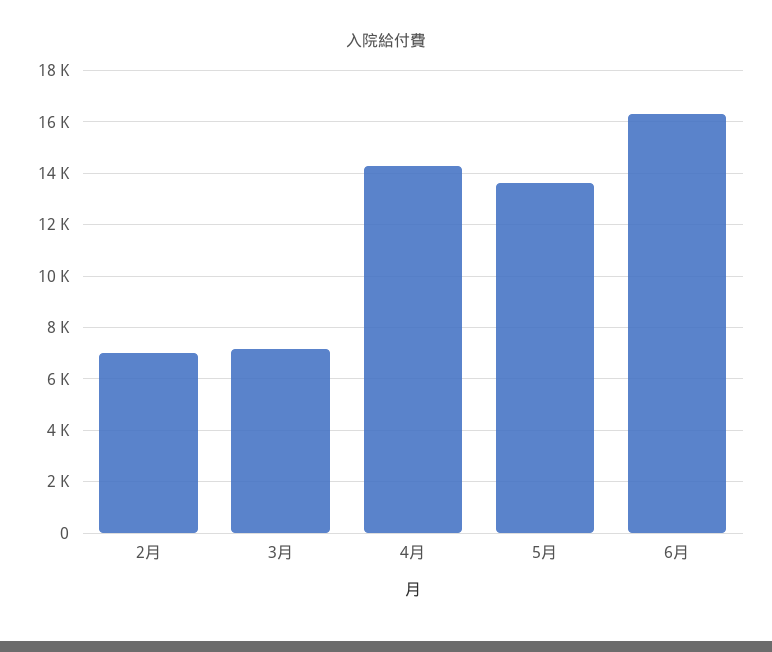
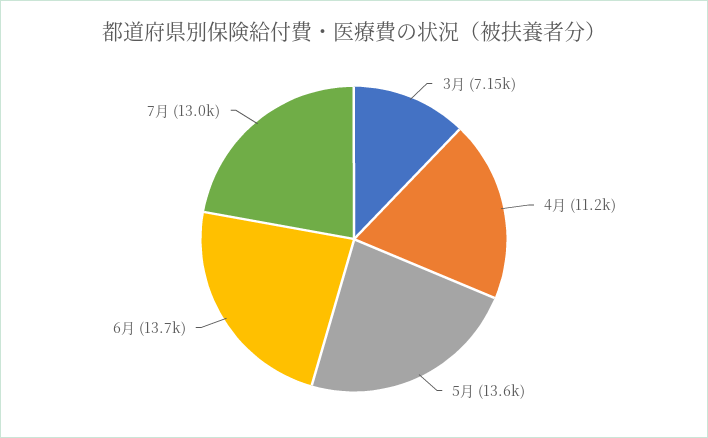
2月: 7000 -> none
4月: 14250 -> 11200
6月: 16250 -> 13700
7月: none -> 13000

